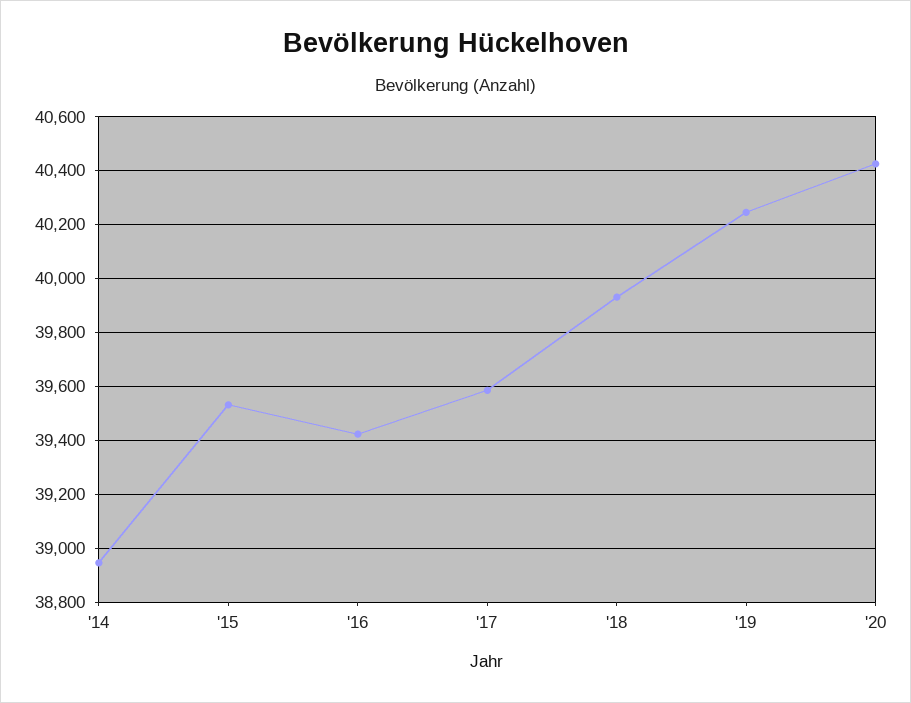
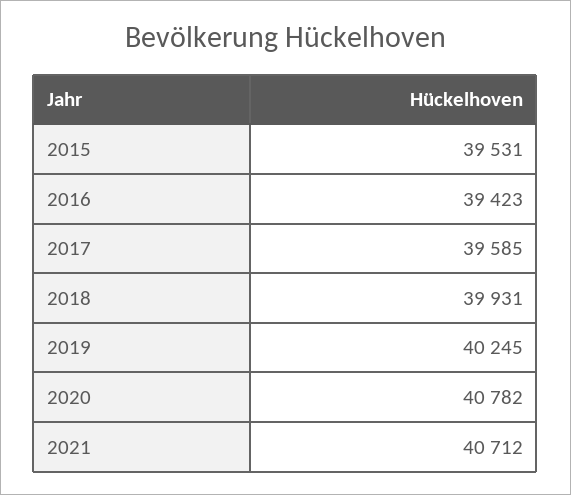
'14: 38950 -> none
'20: 40425 -> 40782
2021: none -> 40712

